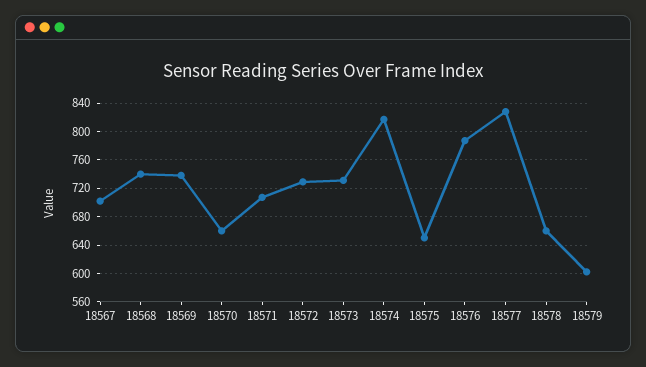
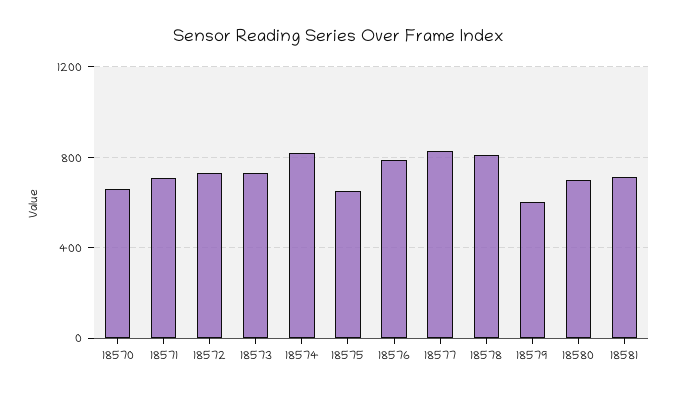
18567: 700 -> none
18568: 740 -> none
18569: 740 -> none
18578: 660 -> 800
18580: none -> 700
18581: none -> 700

